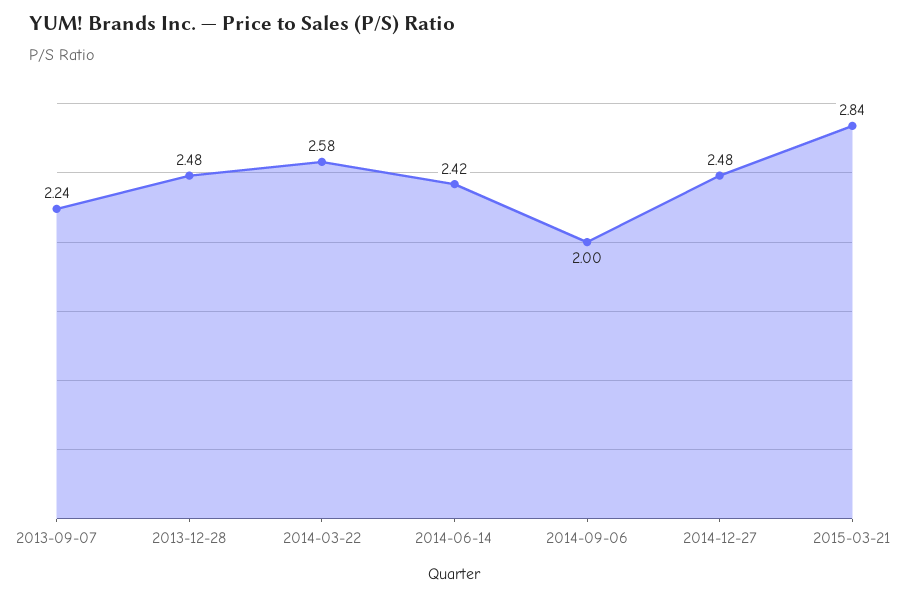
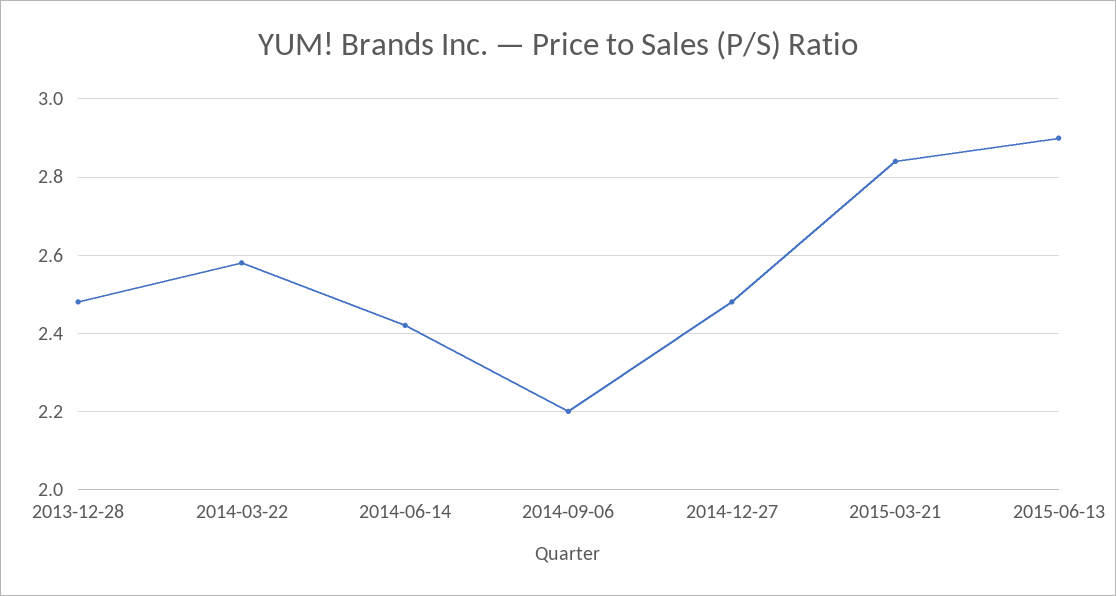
2013-09-07: 2.24 -> none
2014-09-06: 2 -> 2.2
2015-06-13: none -> 2.9

